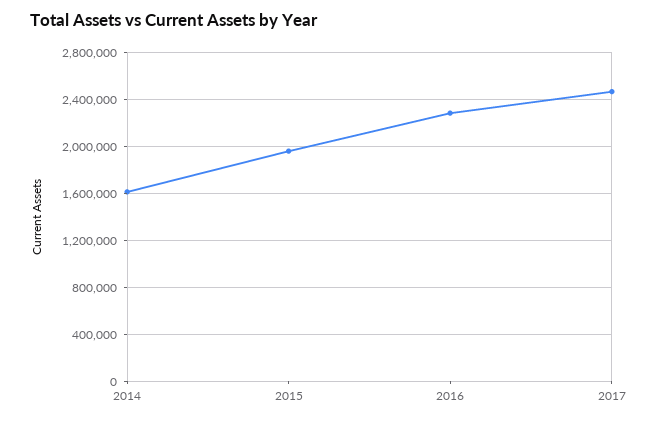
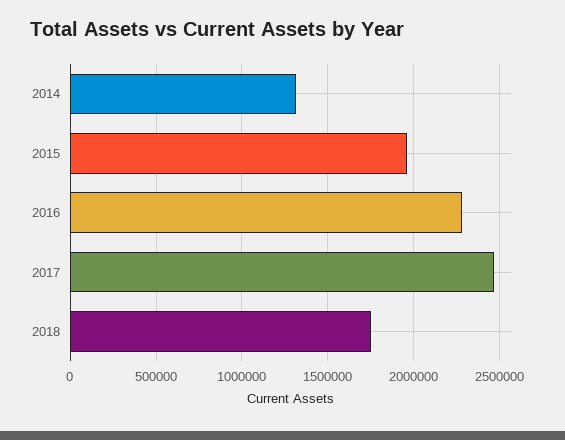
2014: 1600000 -> 1300000
2018: none -> 1750000

